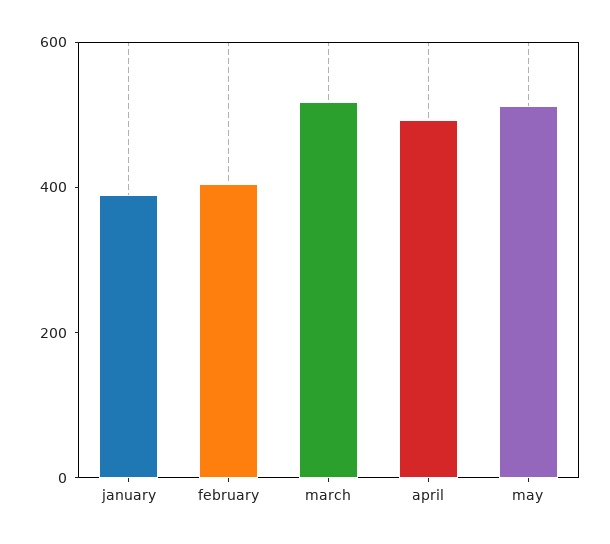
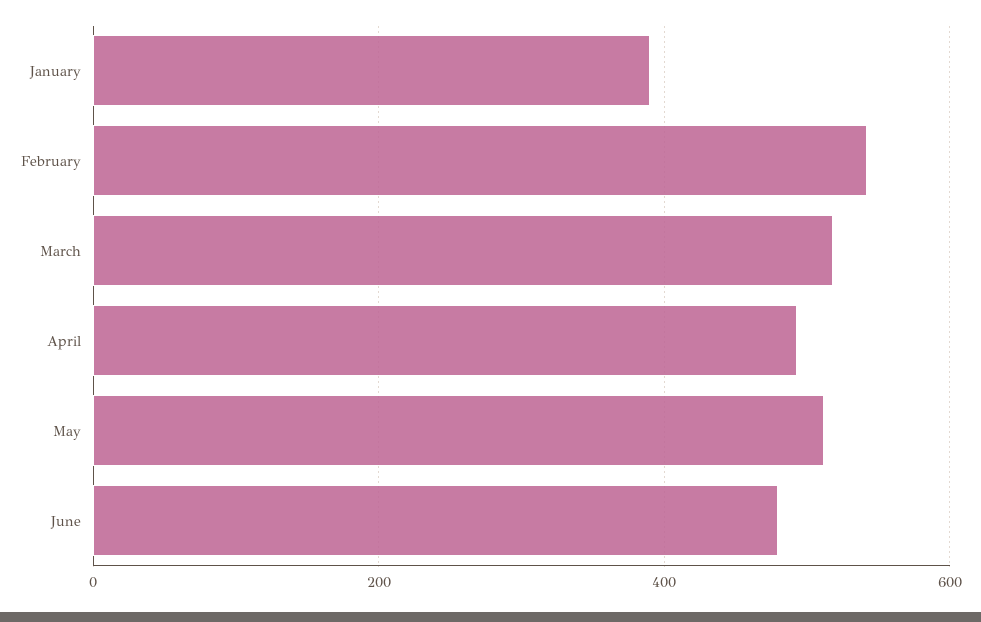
february: 400 -> 540
June: none -> 480

